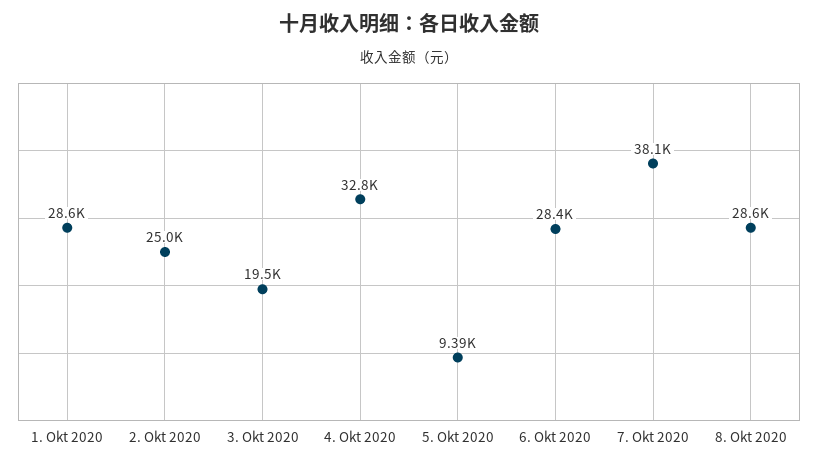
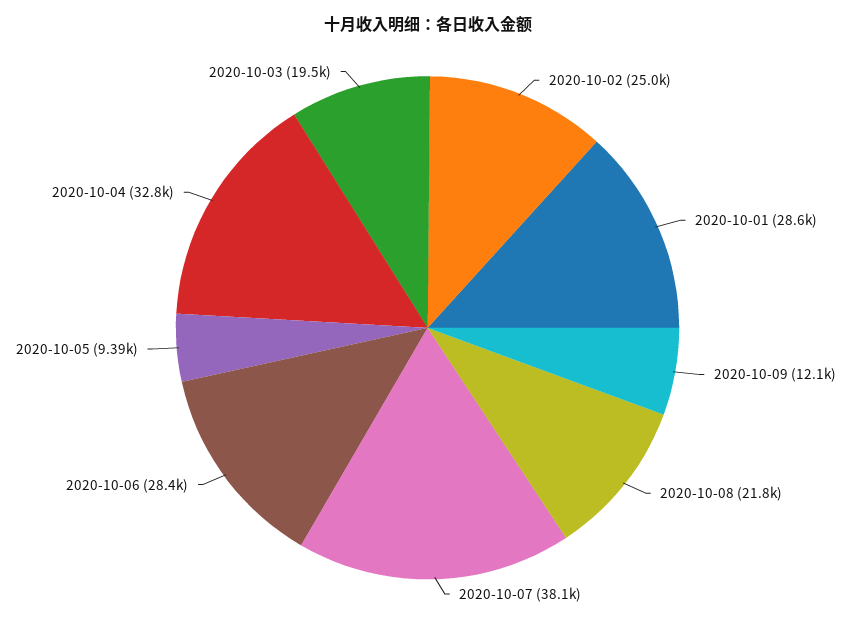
8. Okt 2020: 28600 -> 21800
2020-10-09: none -> 12100

